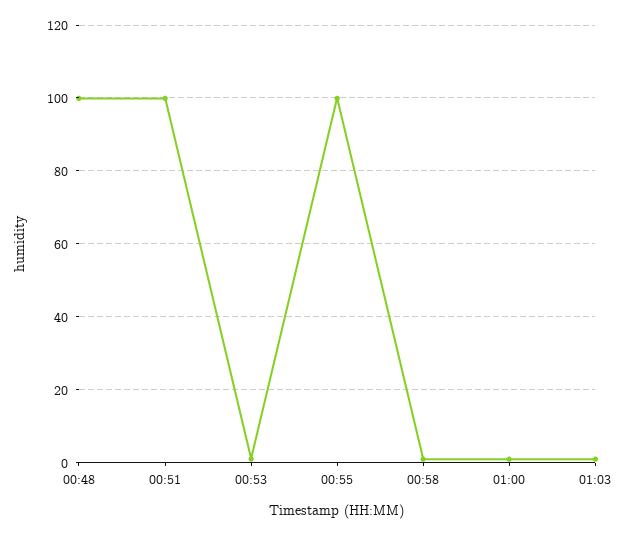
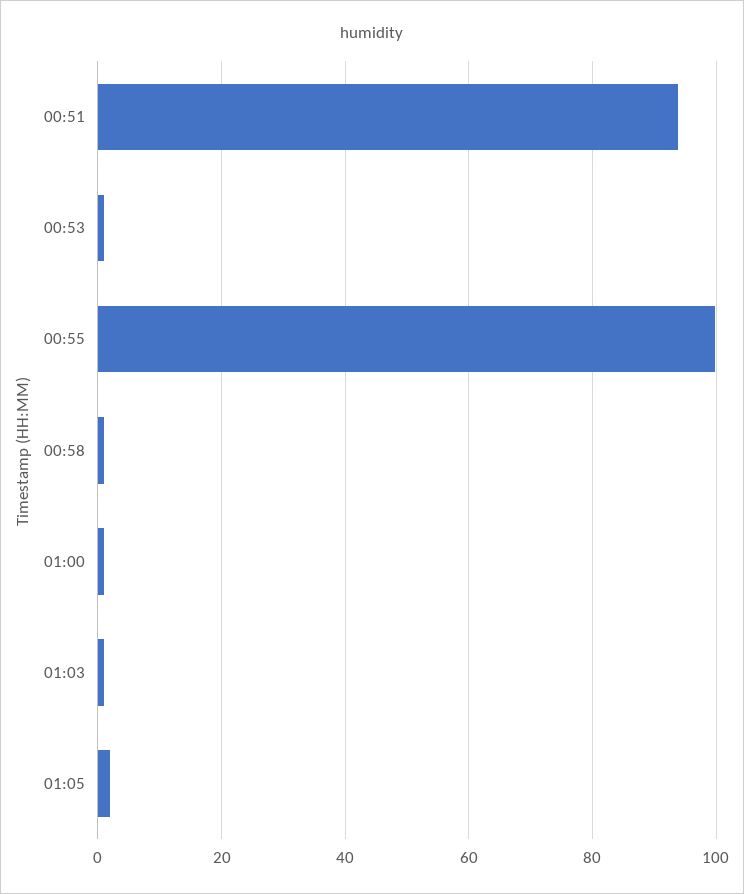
00:48: 100 -> none
00:51: 100 -> 94
01:05: none -> 2

